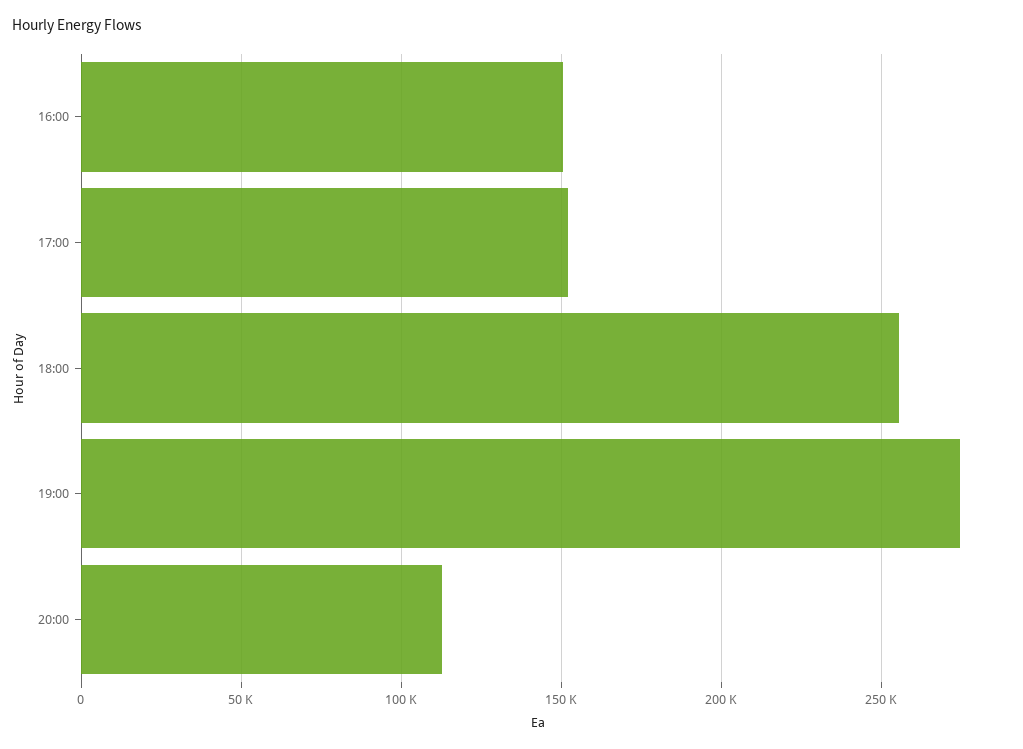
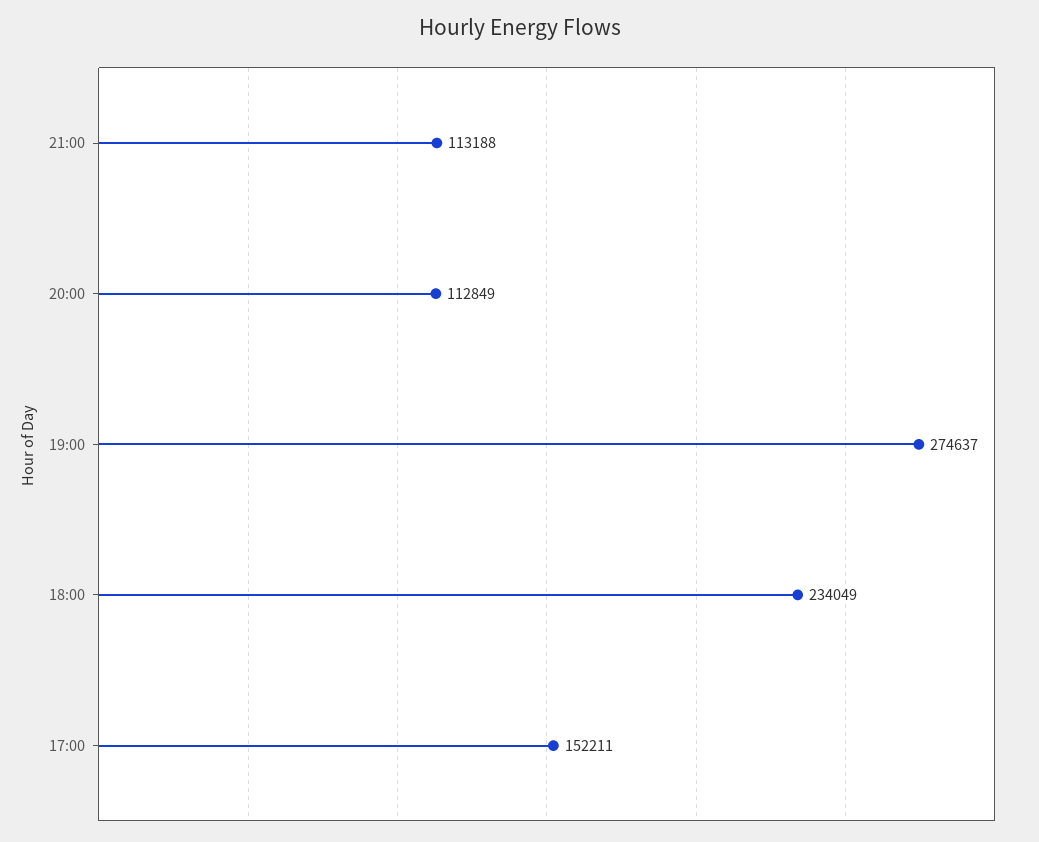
16:00: 150000 -> none
18:00: 255000 -> 234049
21:00: none -> 113188

